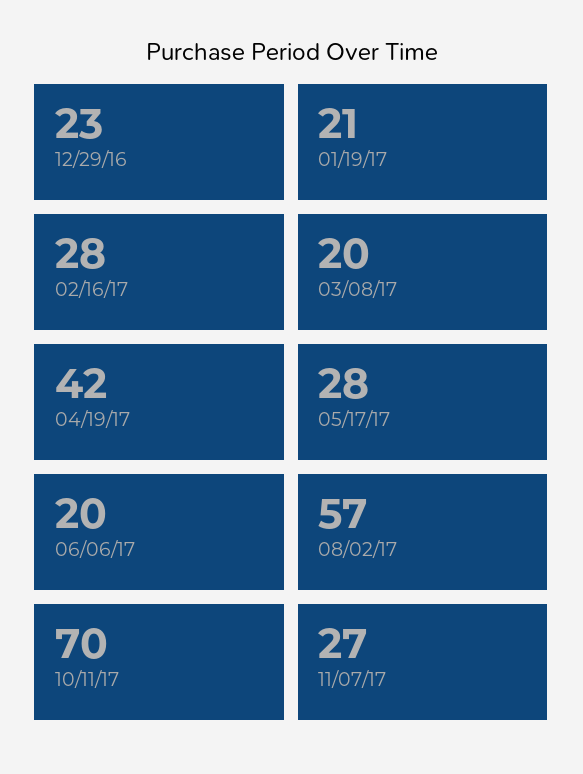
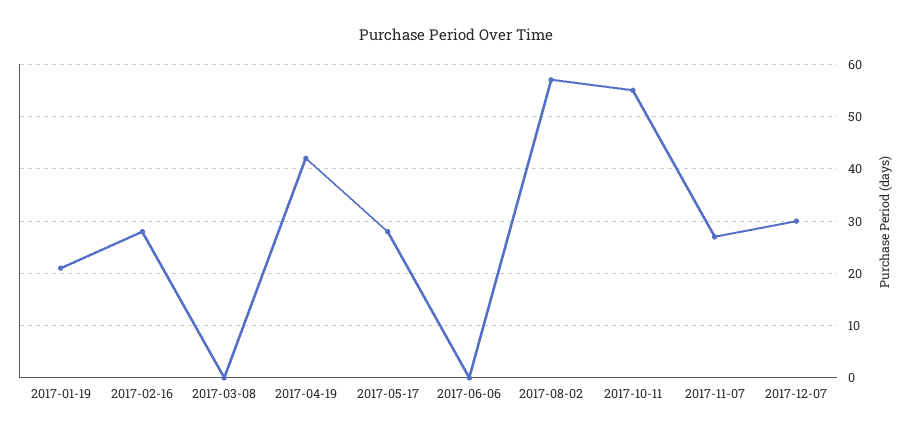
12/29/16: 23 -> none
03/08/17: 20 -> 0
06/06/17: 20 -> 0
10/11/17: 70 -> 55
2017-12-07: none -> 30

